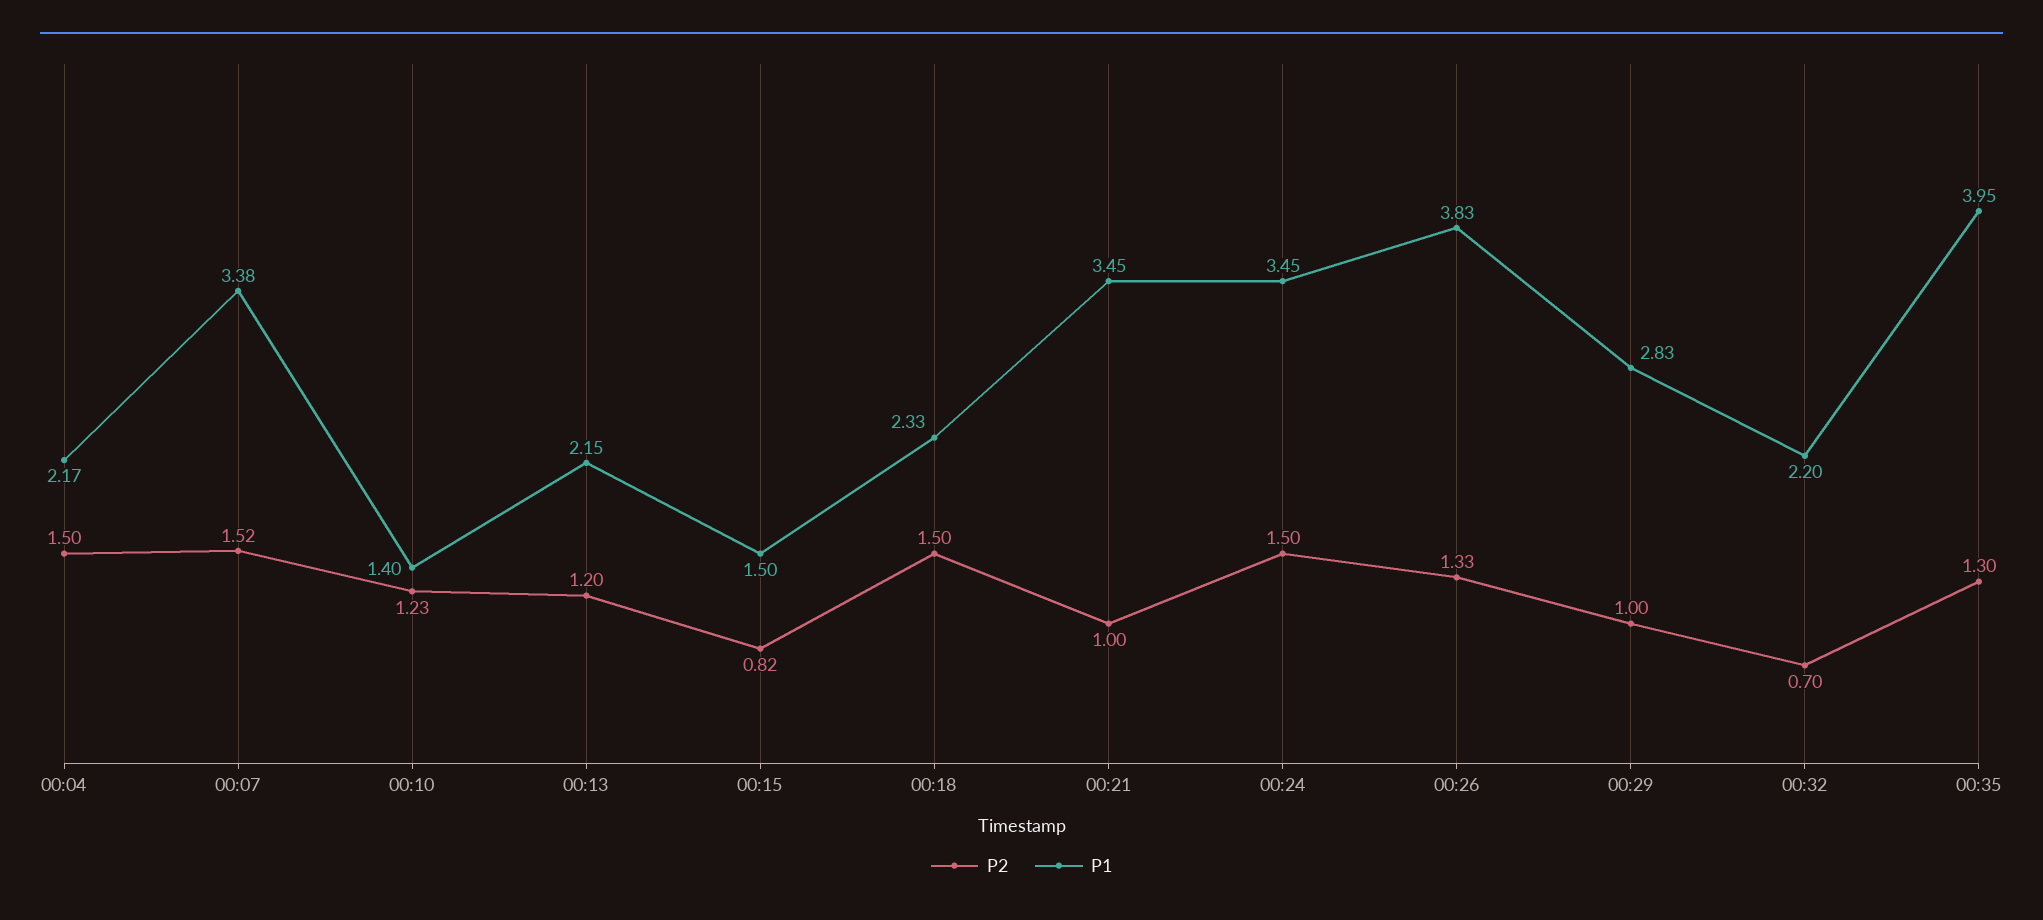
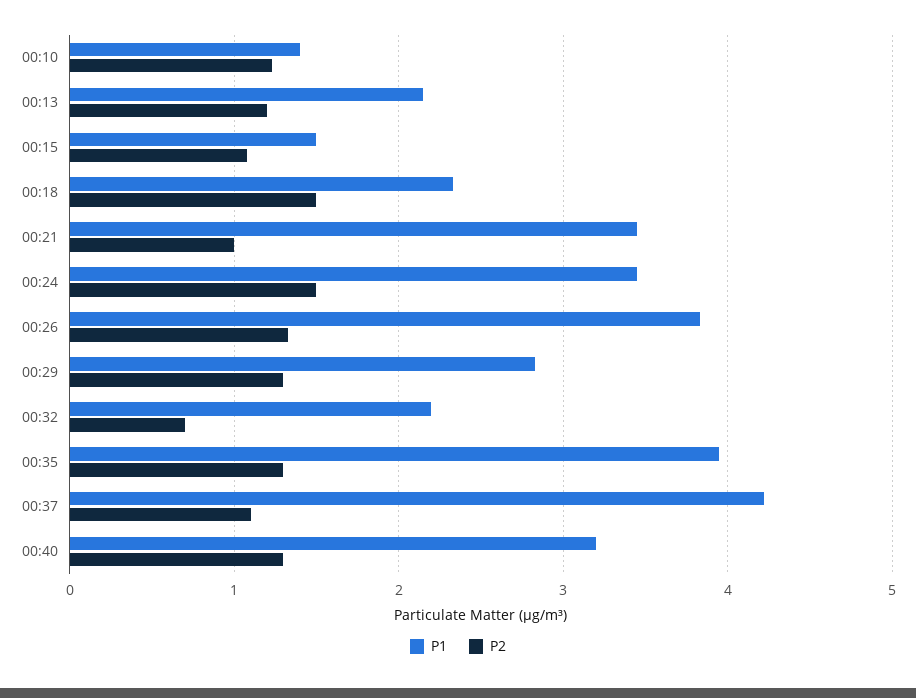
P2, 00:04: 1.5 -> none
P1, 00:04: 2.17 -> none
P2, 00:07: 1.52 -> none
P1, 00:07: 3.38 -> none
P2, 00:15: 0.82 -> 1.1
P2, 00:29: 1 -> 1.3
P1, 00:37: none -> 4.2
P2, 00:37: none -> 1.1
P1, 00:40: none -> 3.2
P2, 00:40: none -> 1.3

